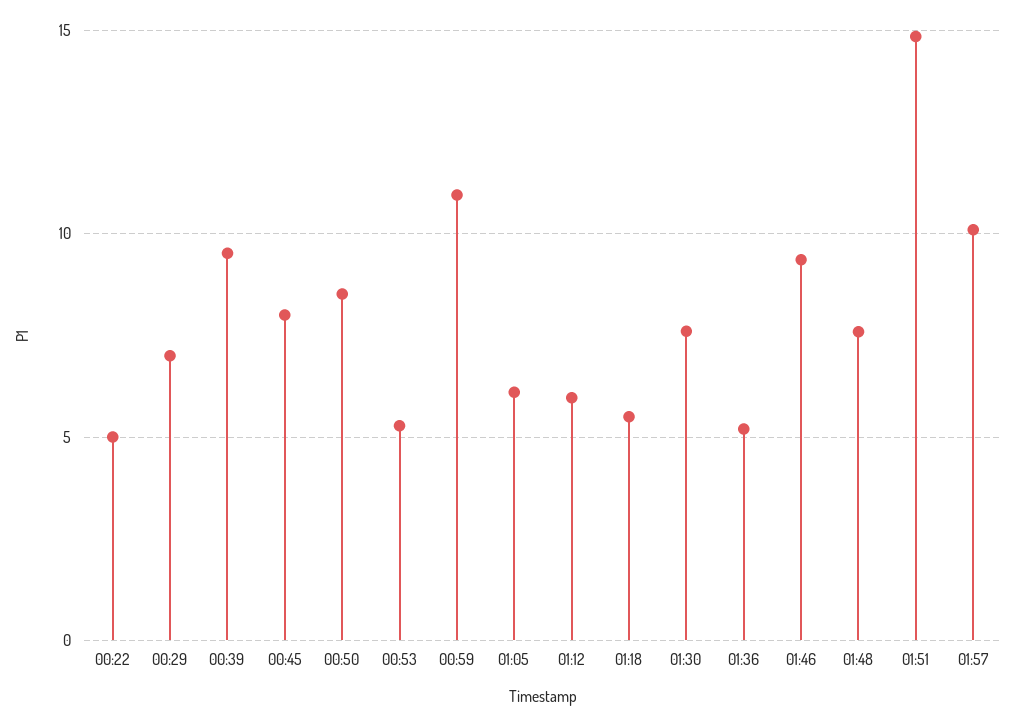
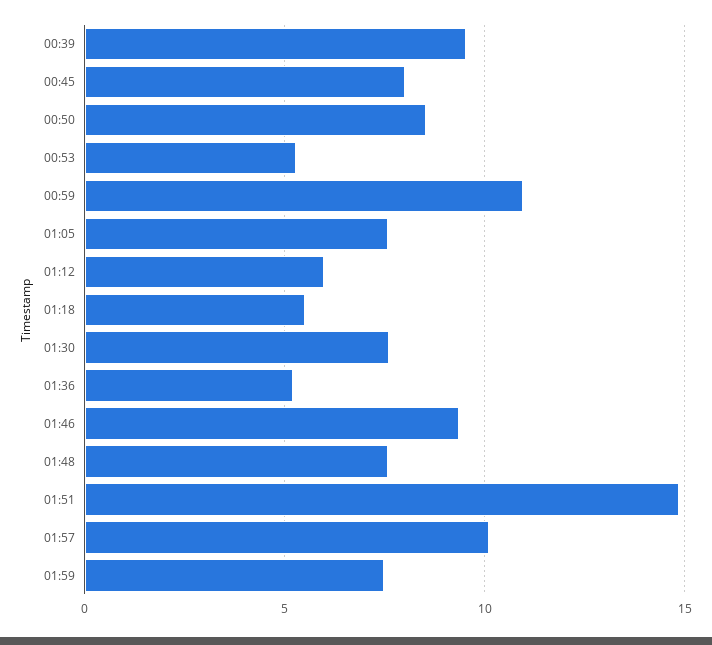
00:22: 5 -> none
00:29: 7 -> none
01:05: 6 -> 7.5
01:59: none -> 7.5

